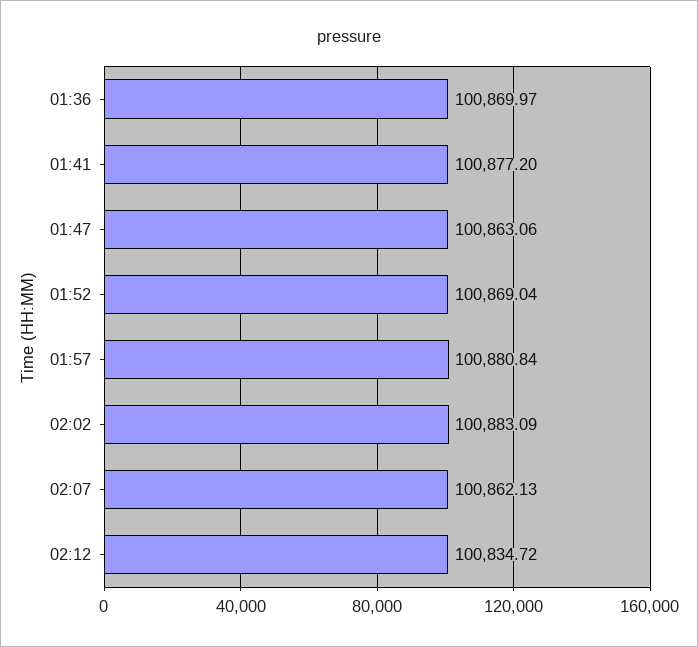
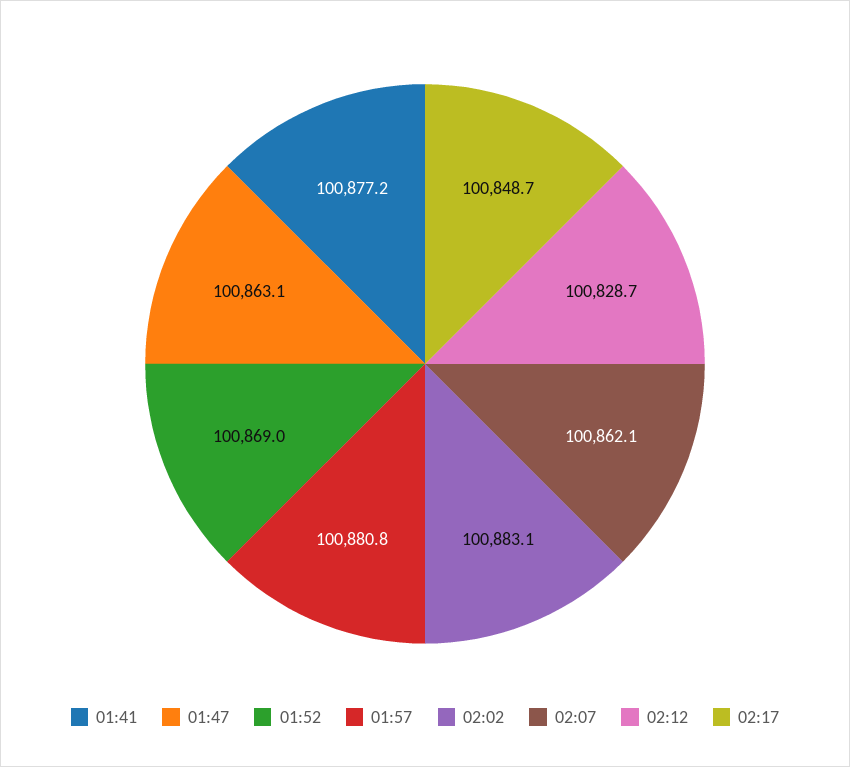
01:36: 100869.97 -> none
02:12: 100834.72 -> 100828.7
02:17: none -> 100848.7

